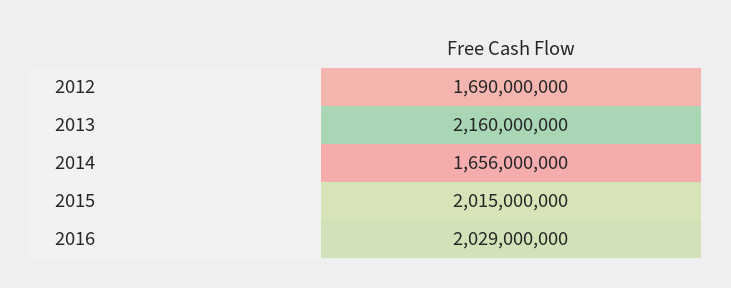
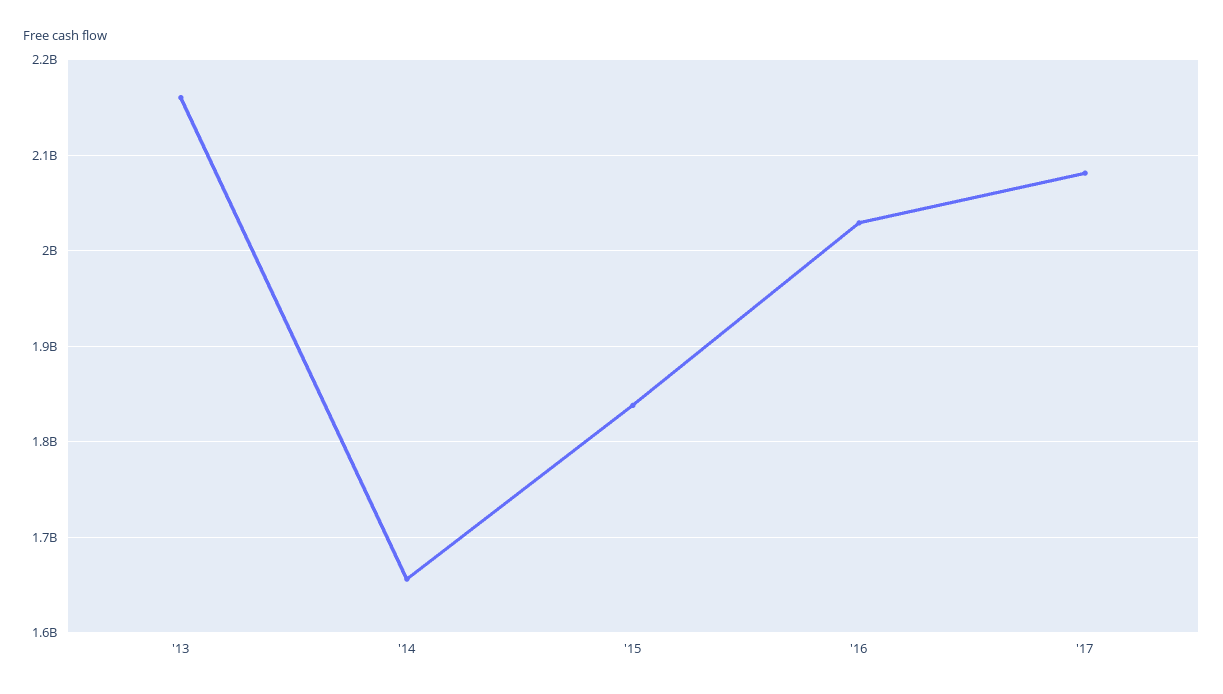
2012: 1690000000 -> none
2015: 2015000000 -> 1840000000
'17: none -> 2080000000

